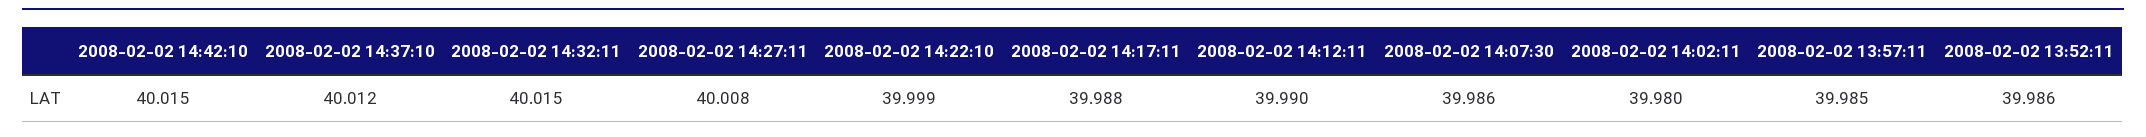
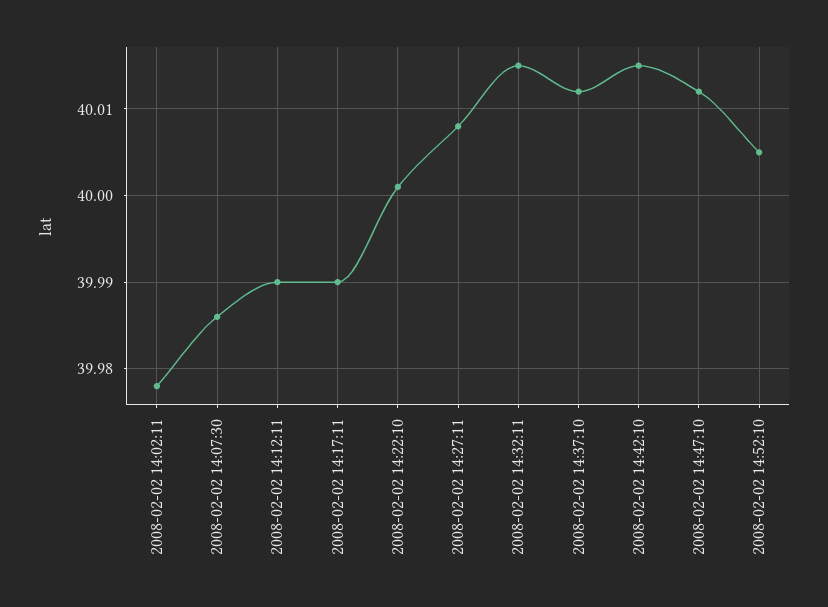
2008-02-02 14:22:10: 39.999 -> 40.001
2008-02-02 14:17:11: 39.988 -> 39.99
2008-02-02 14:02:11: 39.98 -> 39.978
2008-02-02 13:57:11: 39.985 -> none
2008-02-02 13:52:11: 39.986 -> none
2008-02-02 14:47:10: none -> 40.012
2008-02-02 14:52:10: none -> 40.005

